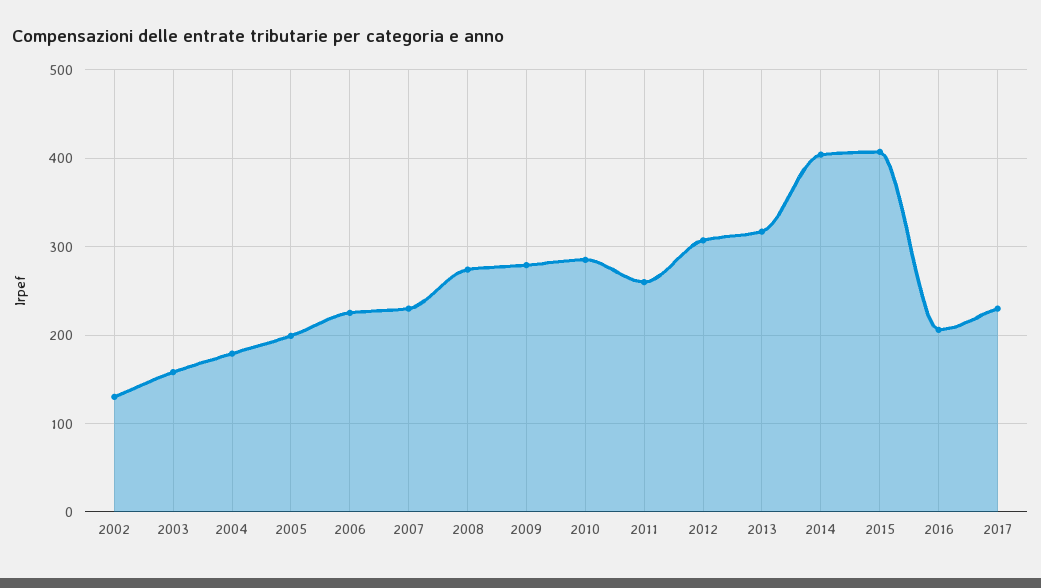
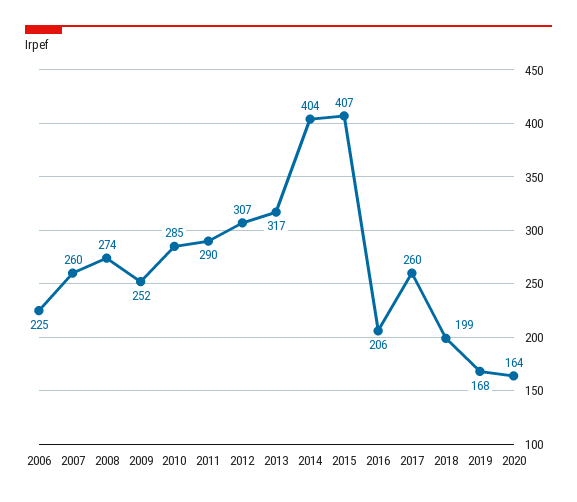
2002: 130 -> none
2003: 160 -> none
2004: 180 -> none
2005: 200 -> none
2007: 230 -> 260
2009: 280 -> 252
2011: 260 -> 290
2017: 230 -> 260
2018: none -> 199
2019: none -> 168
2020: none -> 164

